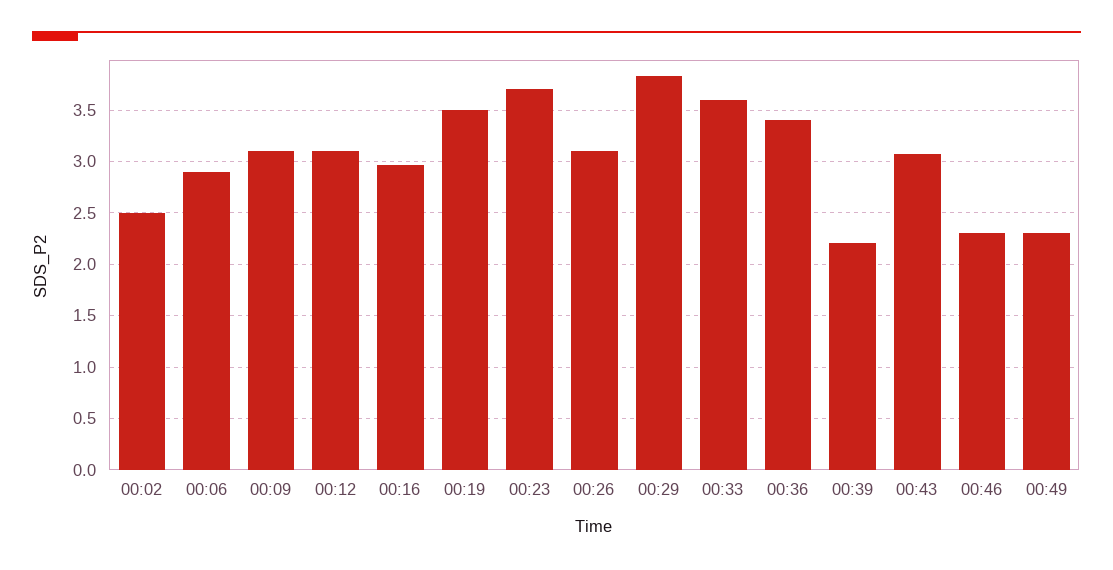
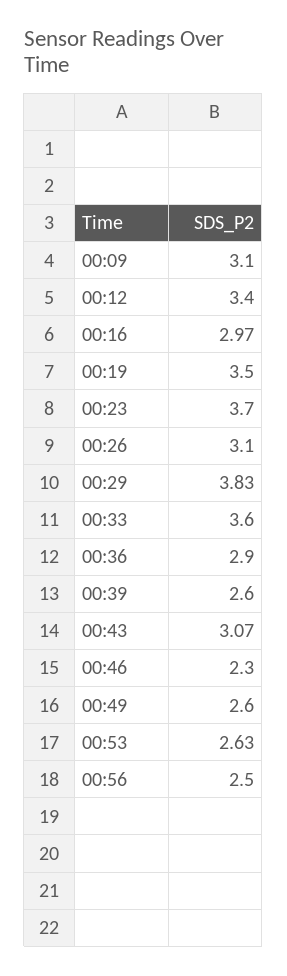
00:02: 2.5 -> none
00:06: 2.9 -> none
00:12: 3.1 -> 3.4
00:36: 3.4 -> 2.9
00:39: 2.2 -> 2.6
00:49: 2.3 -> 2.6
00:53: none -> 2.63
00:56: none -> 2.5

